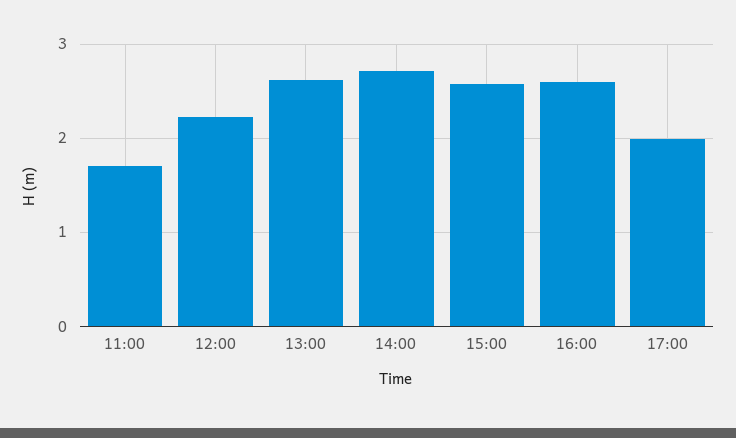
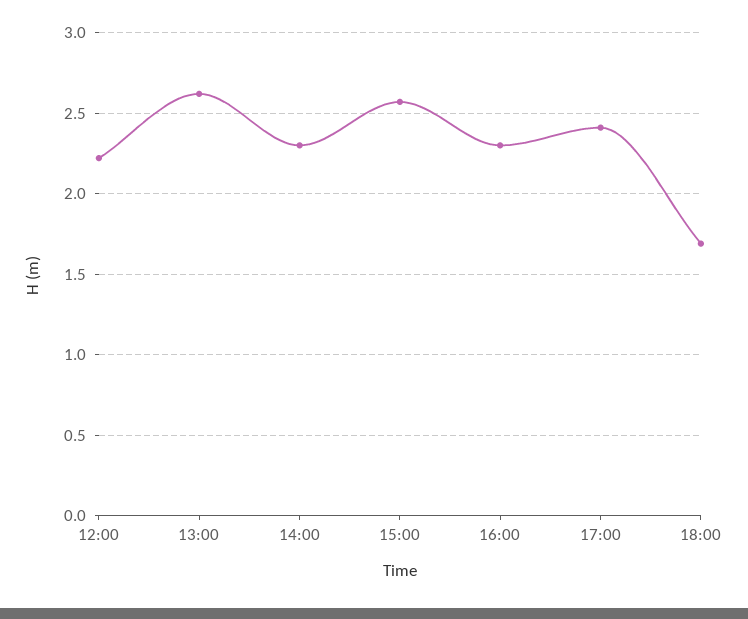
11:00: 1.7 -> none
14:00: 2.7 -> 2.3
16:00: 2.6 -> 2.3
17:00: 2 -> 2.4
18:00: none -> 1.7

